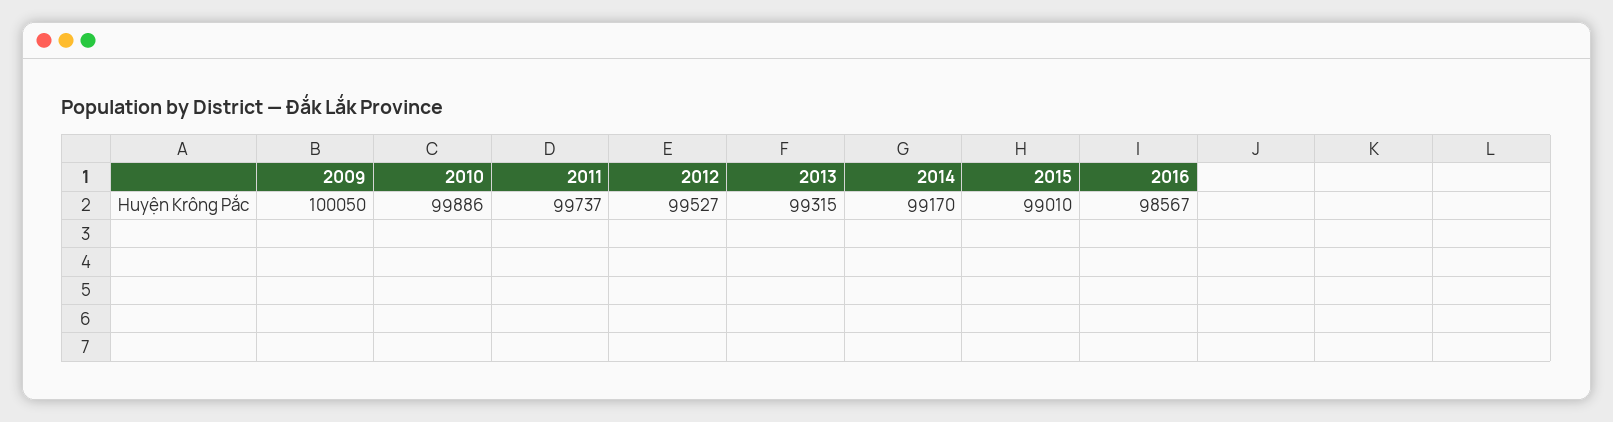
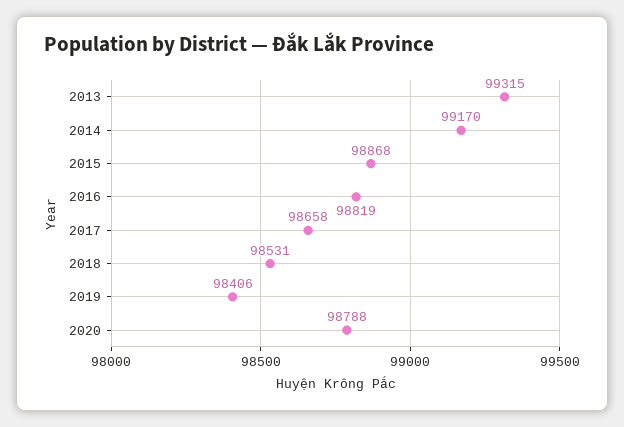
2009: 100050 -> none
2010: 99886 -> none
2011: 99737 -> none
2012: 99527 -> none
2015: 99010 -> 98868
2016: 98567 -> 98819
2017: none -> 98658
2018: none -> 98531
2019: none -> 98406
2020: none -> 98788

